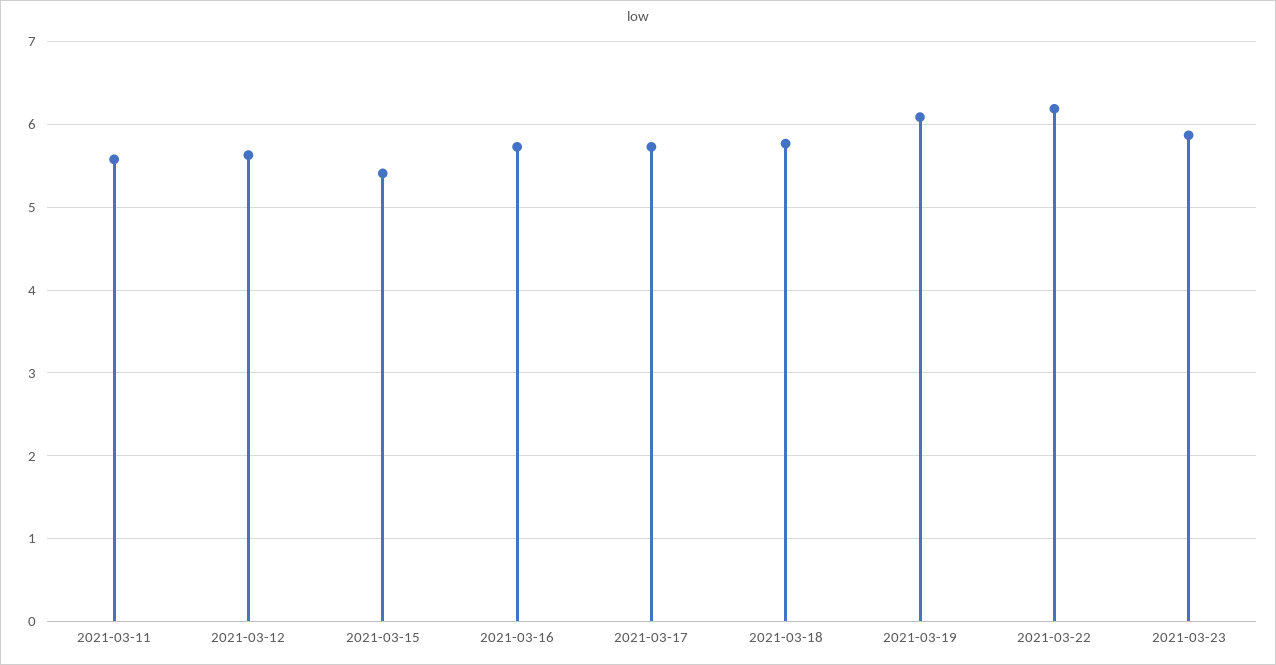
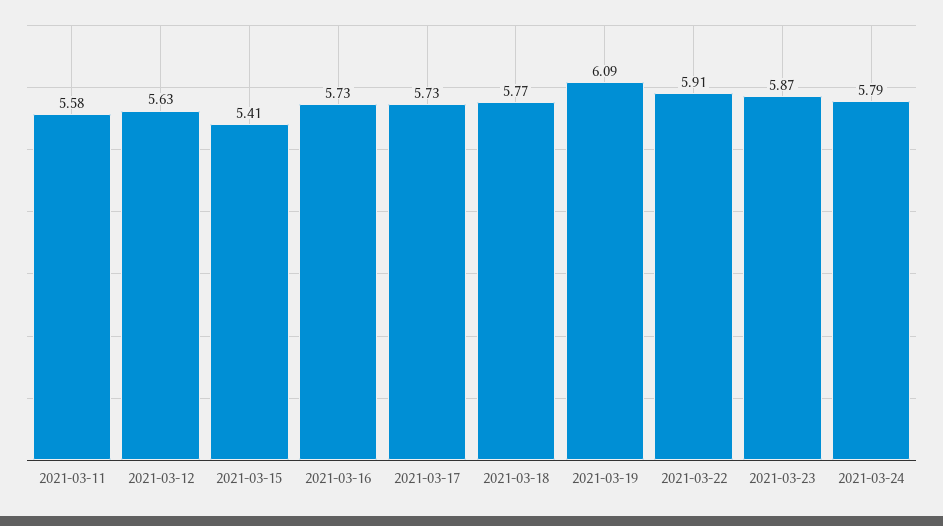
2021-03-22: 6.2 -> 5.91
2021-03-24: none -> 5.79

